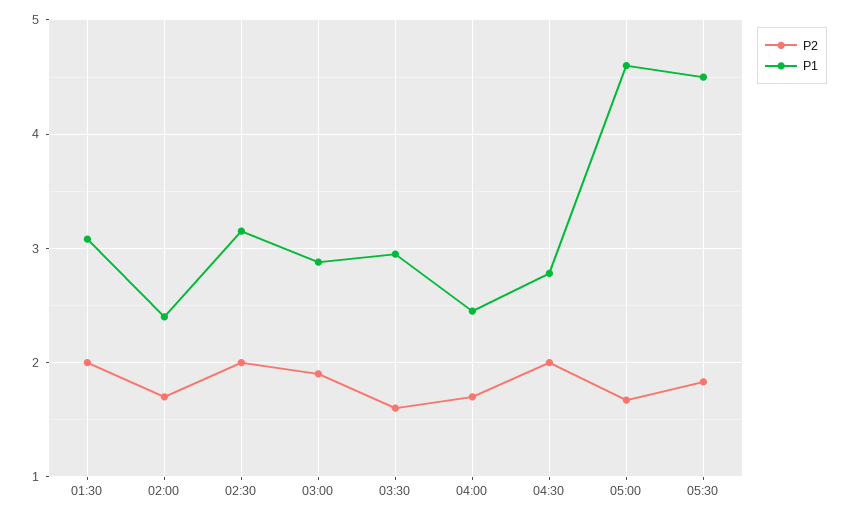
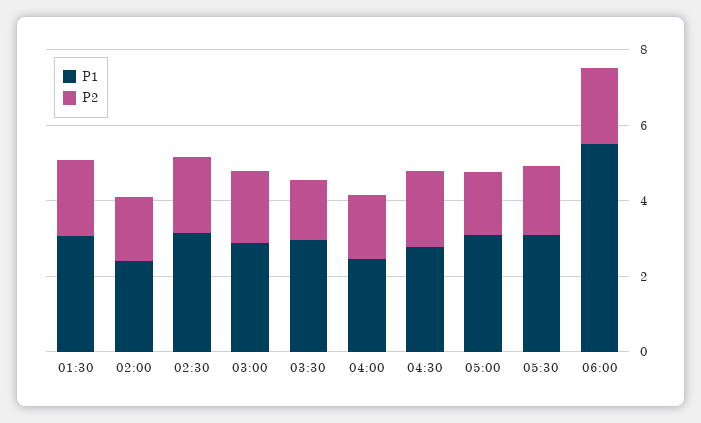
P1, 05:00: 4.6 -> 3
P1, 05:30: 4.5 -> 3
P1, 06:00: none -> 5.5
P2, 06:00: none -> 2

